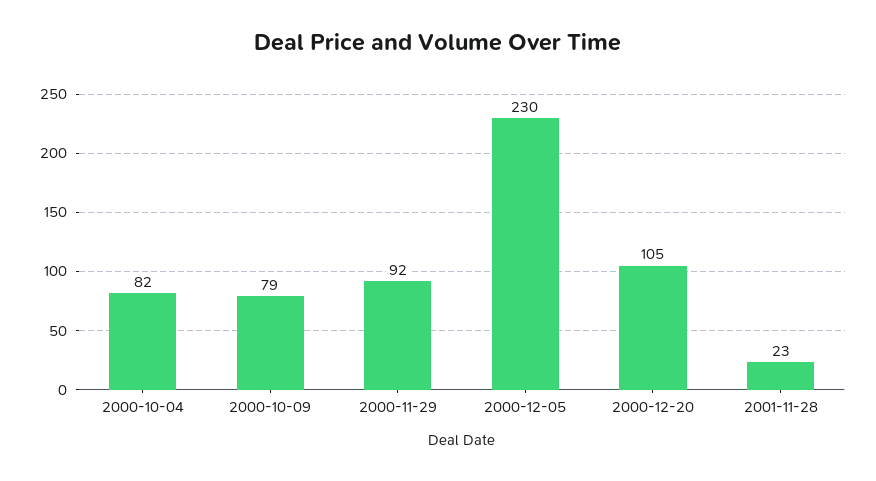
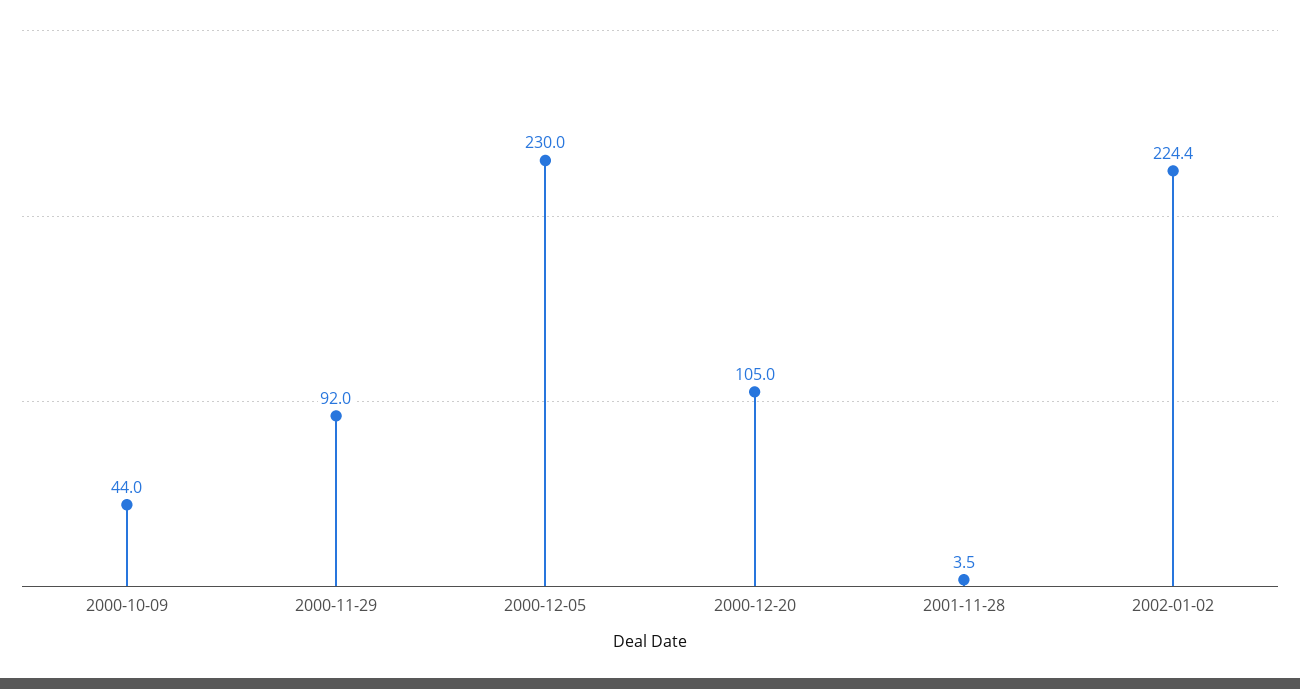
2000-10-04: 82 -> none
2000-10-09: 79 -> 44
2001-11-28: 23 -> 3.5
2002-01-02: none -> 224.4

